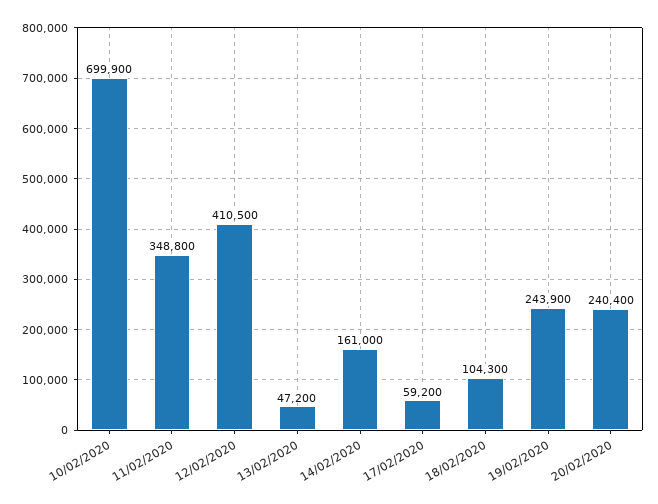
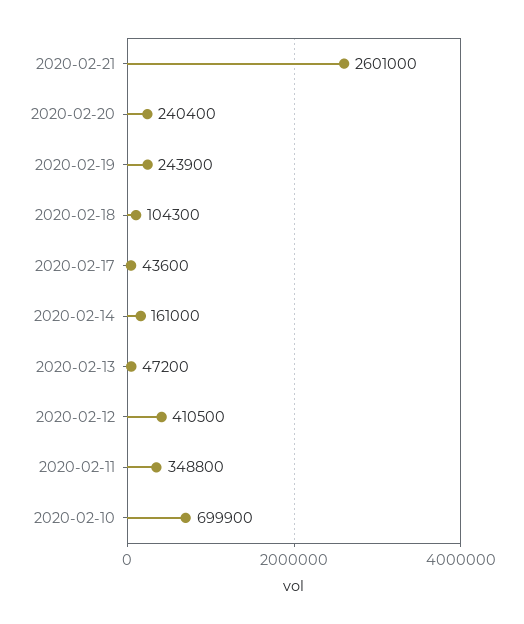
17/02/2020: 59200 -> 43600
2020-02-21: none -> 2601000

